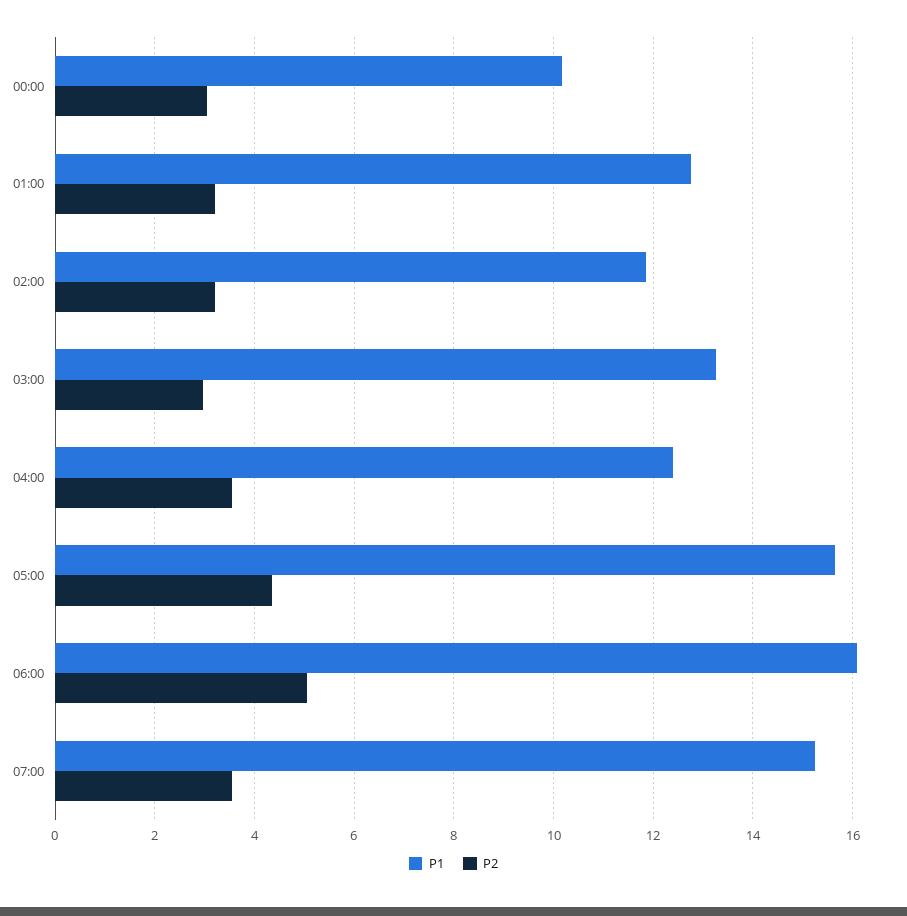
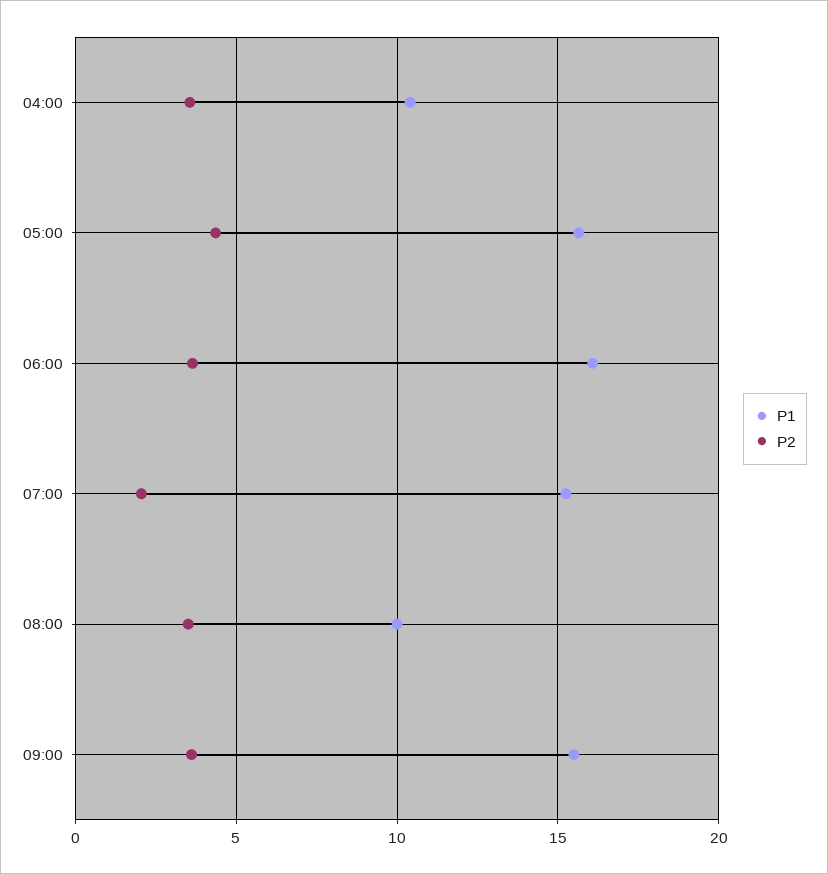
P1, 00:00: 10.2 -> none
P2, 00:00: 3 -> none
P1, 01:00: 12.8 -> none
P2, 01:00: 3.2 -> none
P1, 02:00: 11.8 -> none
P2, 02:00: 3.2 -> none
P1, 03:00: 13.2 -> none
P2, 03:00: 3 -> none
P1, 04:00: 12.4 -> 10.5
P2, 06:00: 5 -> 3.5
P2, 07:00: 3.6 -> 2
P1, 08:00: none -> 10
P2, 08:00: none -> 3.5
P1, 09:00: none -> 15.5
P2, 09:00: none -> 3.5

